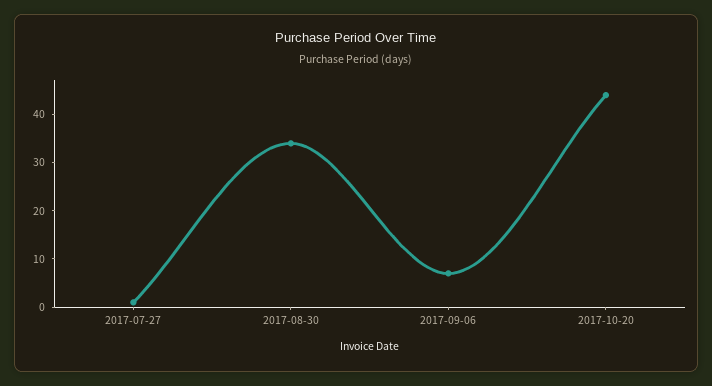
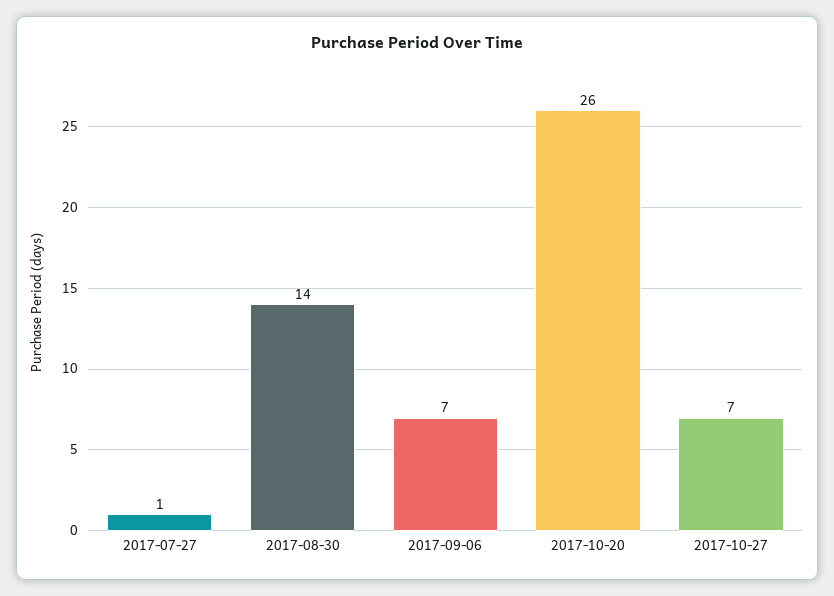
2017-08-30: 35 -> 14
2017-10-20: 45 -> 26
2017-10-27: none -> 7

